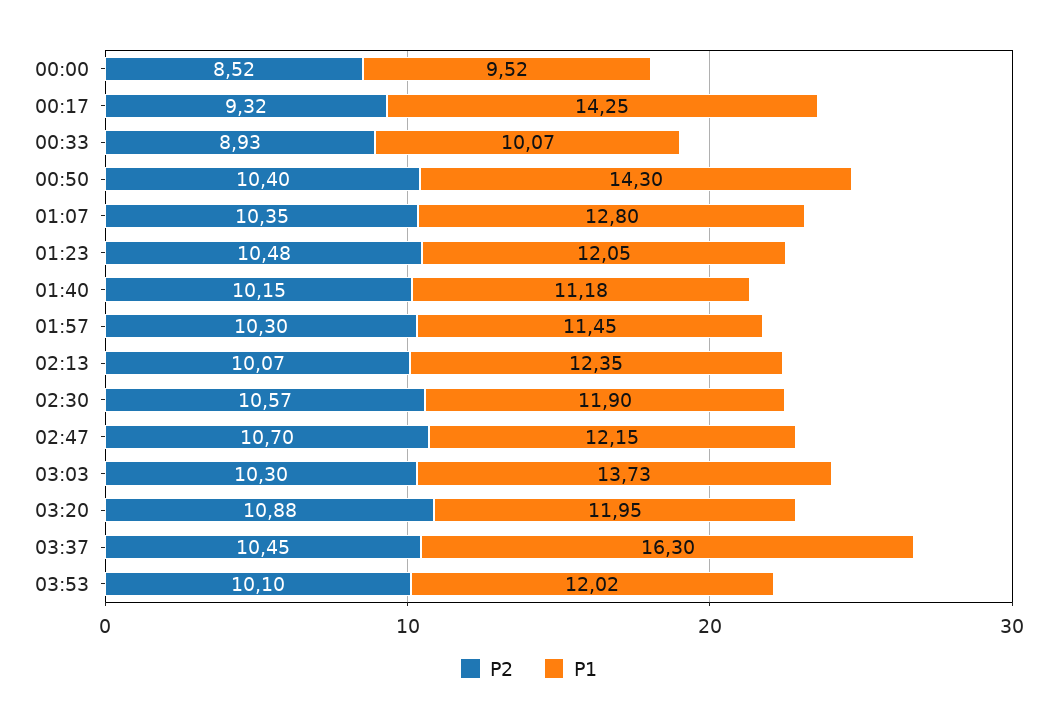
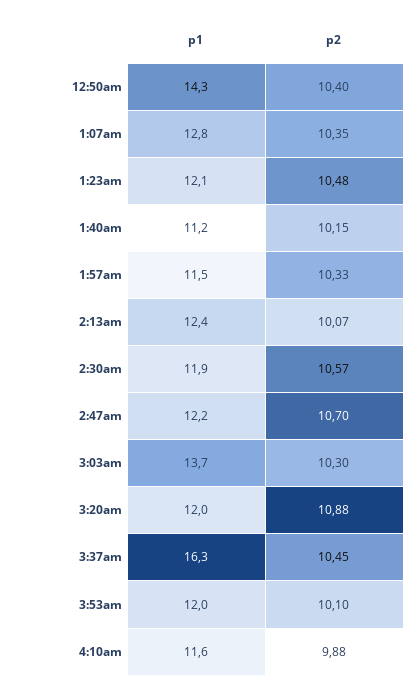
P2, 00:00: 8.52 -> none
P1, 00:00: 9.52 -> none
P2, 00:17: 9.32 -> none
P1, 00:17: 14.25 -> none
P2, 00:33: 8.93 -> none
P1, 00:33: 10.07 -> none
P2, 01:57: 10.3 -> 10.33
P1, 4:10am: none -> 11.6
P2, 4:10am: none -> 9.88

